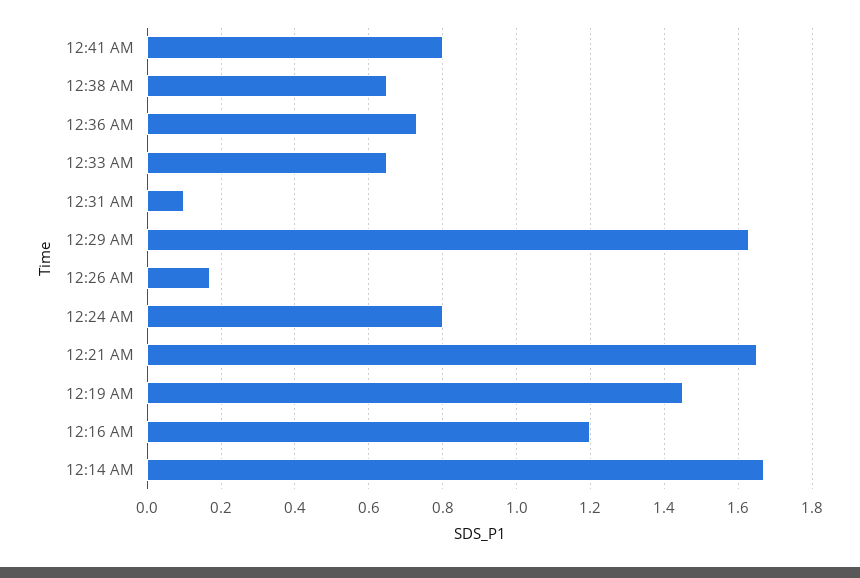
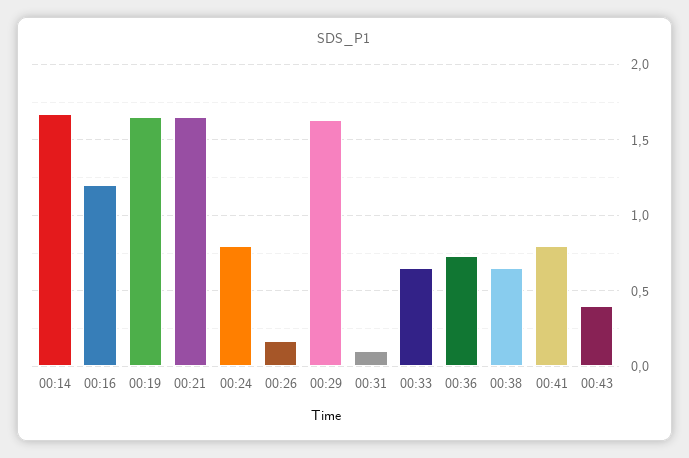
12:19 AM: 1.45 -> 1.65
00:43: none -> 0.4

